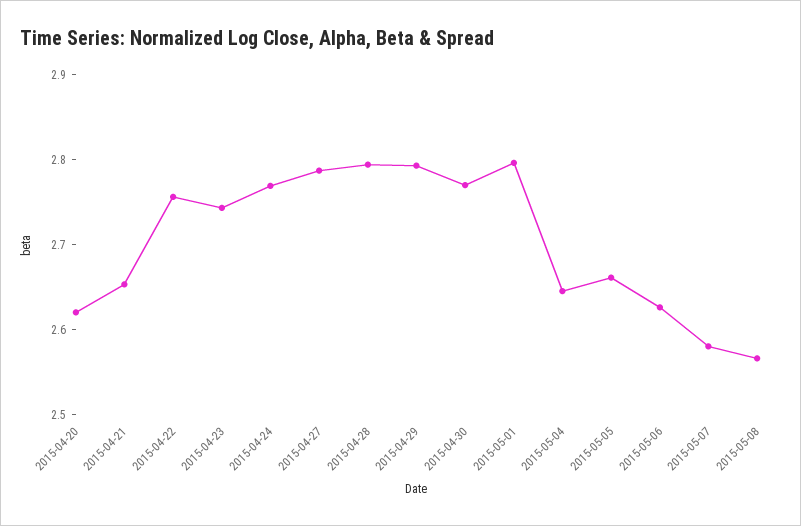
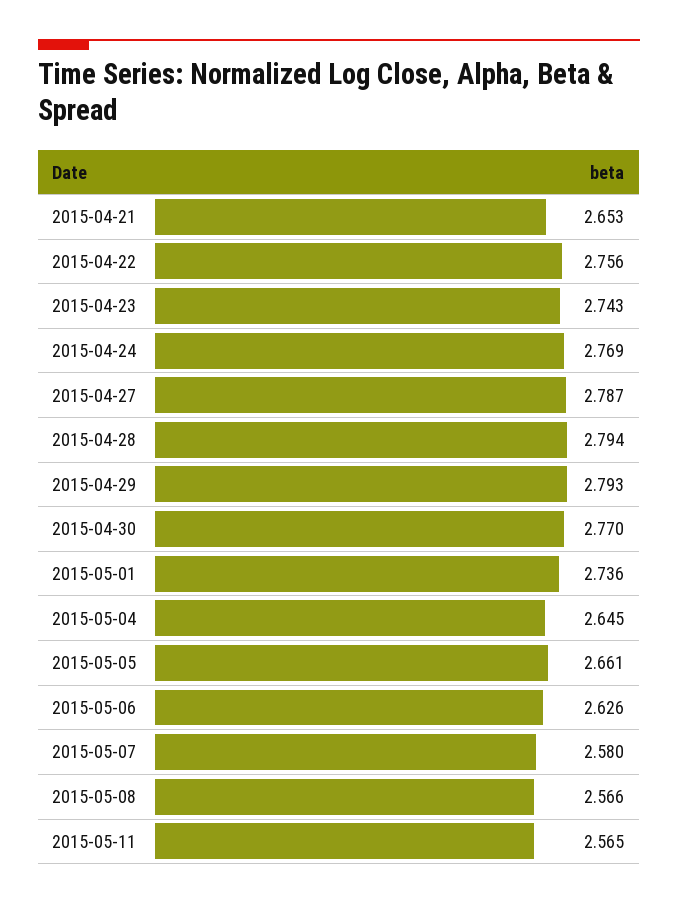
2015-04-20: 2.62 -> none
2015-05-01: 2.8 -> 2.736
2015-05-11: none -> 2.565

